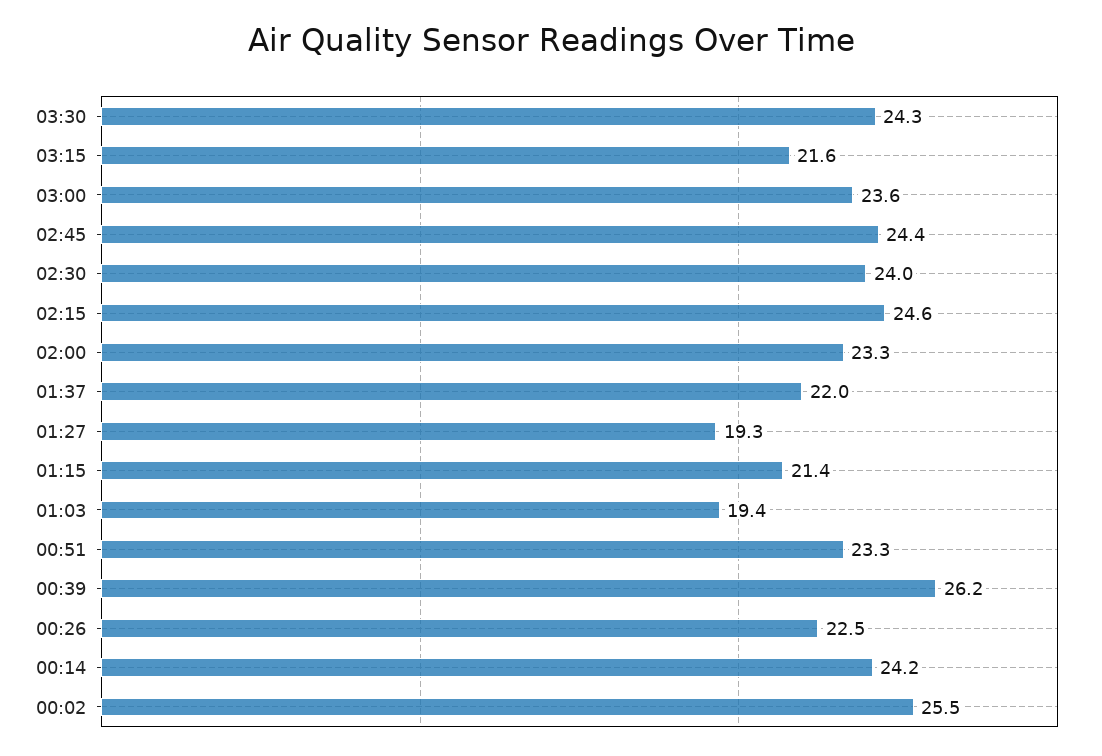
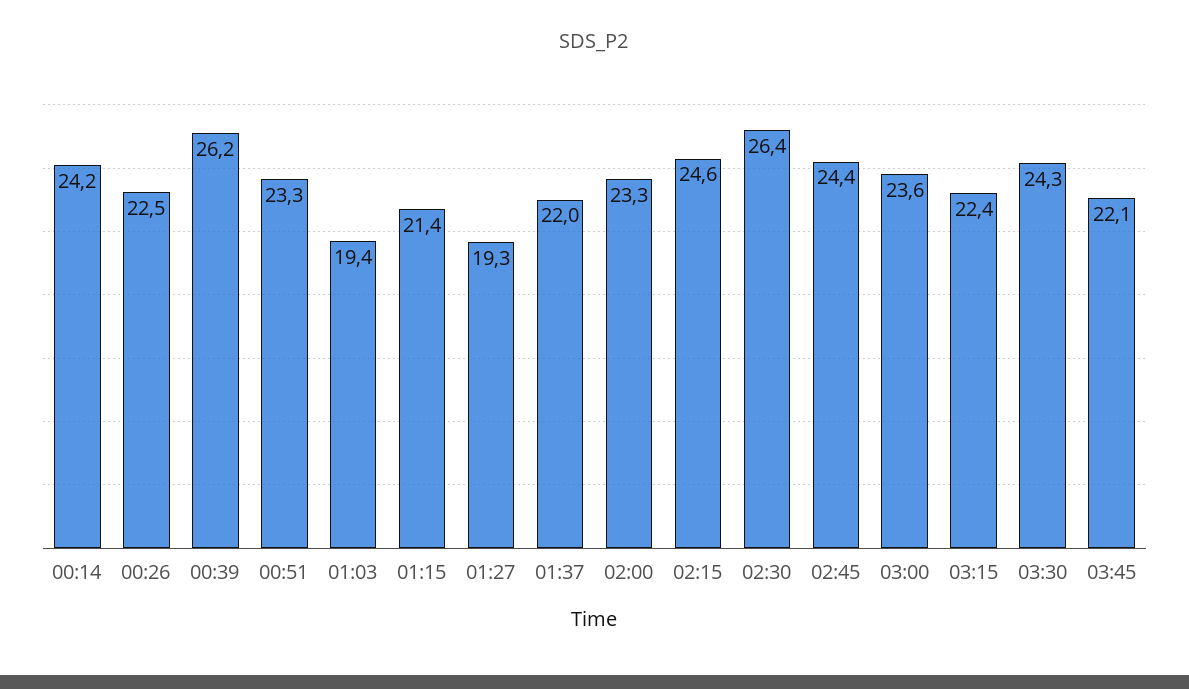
03:15: 21.6 -> 22.4
02:30: 24 -> 26.4
00:02: 25.5 -> none
03:45: none -> 22.1

